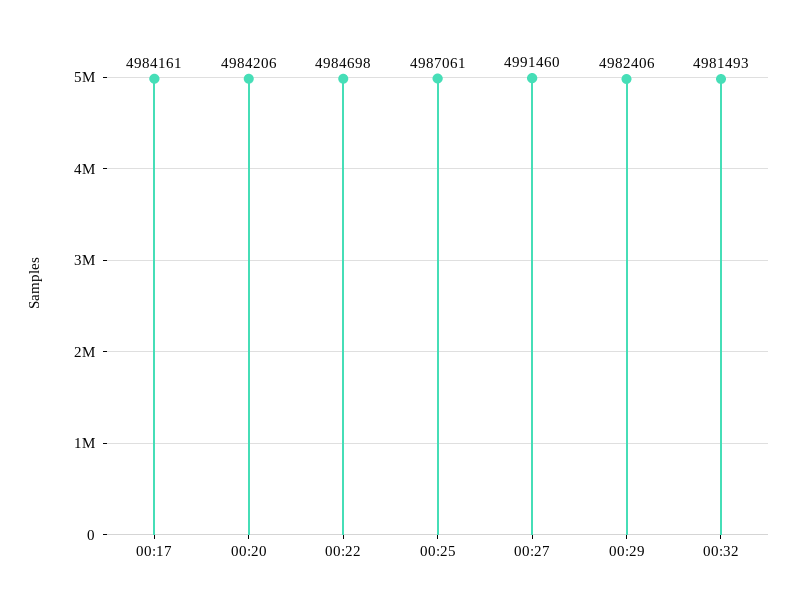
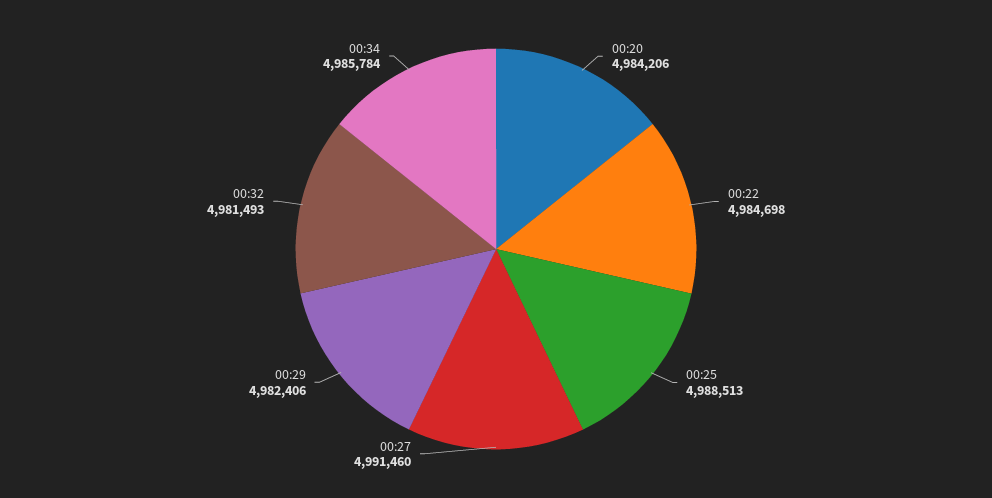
00:17: 4984161 -> none
00:25: 4987061 -> 4988513
00:34: none -> 4985784

